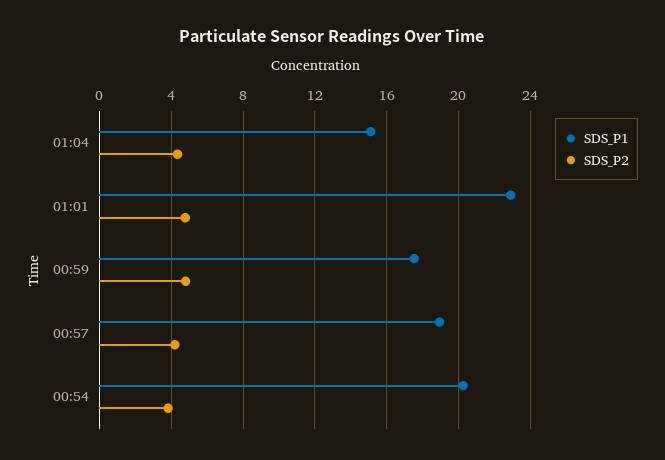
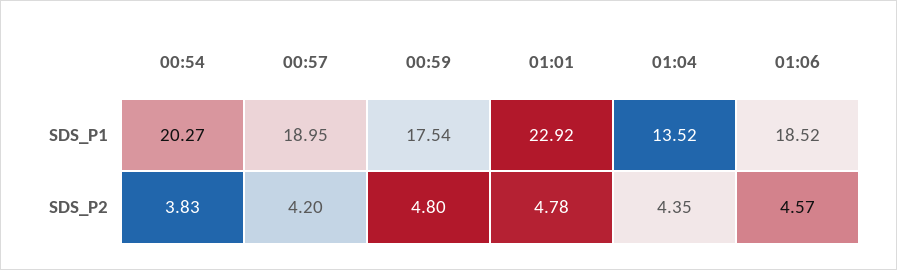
SDS_P1, 01:04: 15 -> 13.52
SDS_P1, 01:06: none -> 18.52
SDS_P2, 01:06: none -> 4.57

